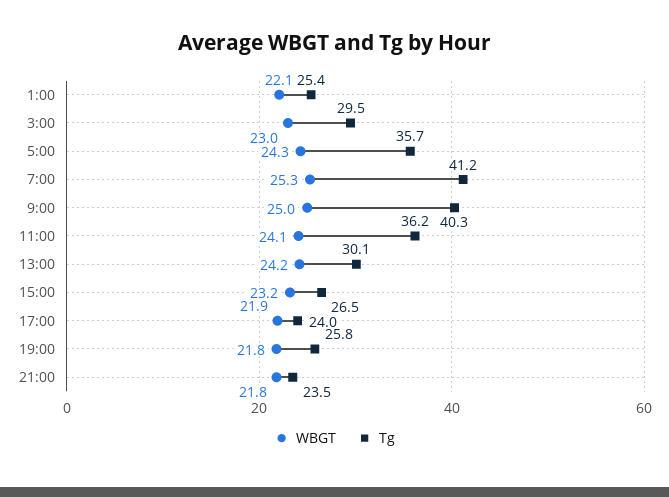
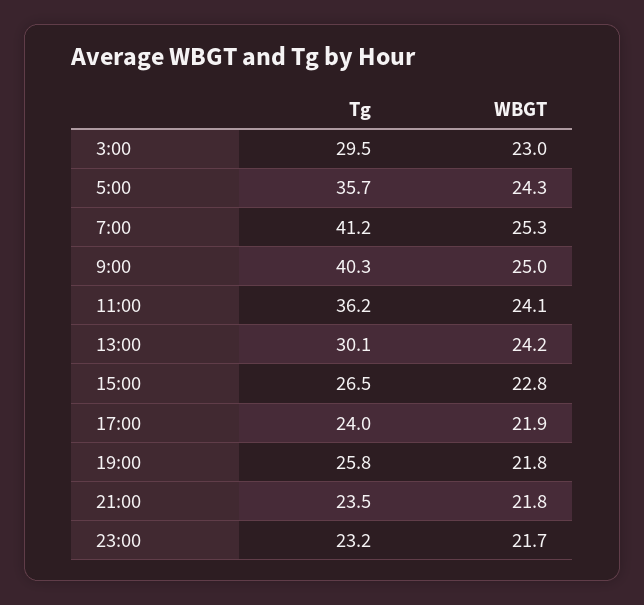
WBGT, 1:00: 22.1 -> none
Tg, 1:00: 25.4 -> none
WBGT, 15:00: 23.2 -> 22.8
Tg, 23:00: none -> 23.2
WBGT, 23:00: none -> 21.7

